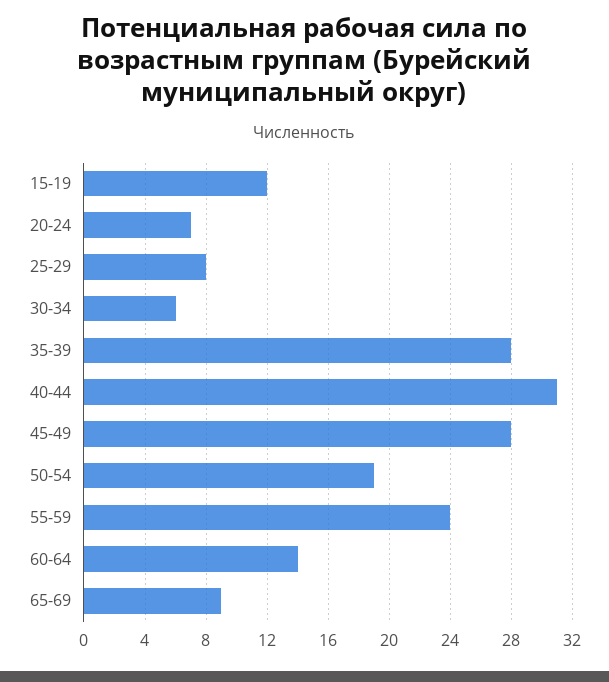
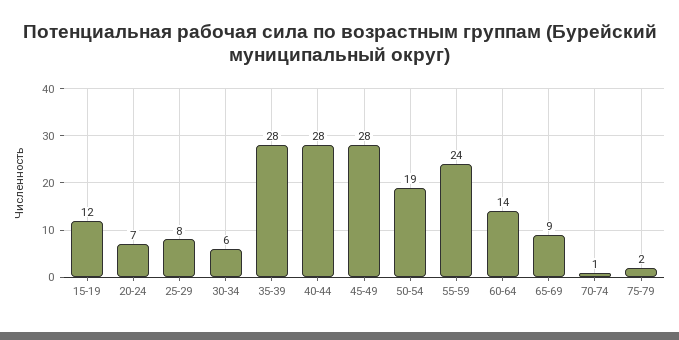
40-44: 31 -> 28
70-74: none -> 1
75-79: none -> 2

